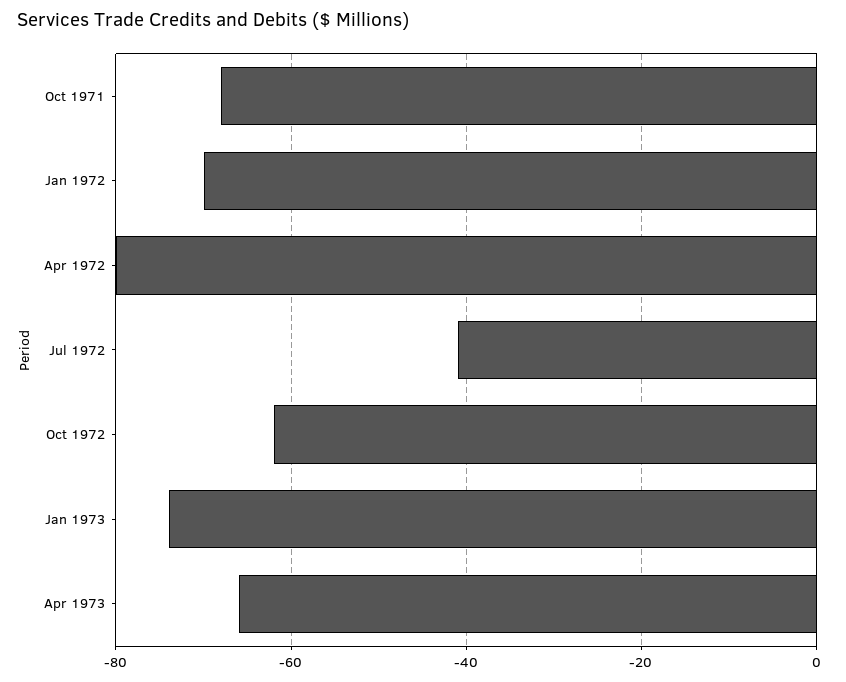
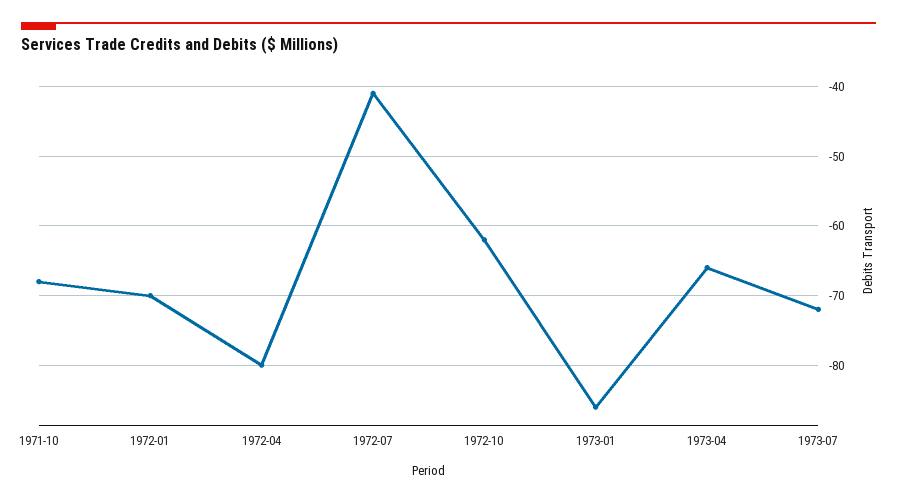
Jan 1973: -75 -> -86
1973-07: none -> -72

